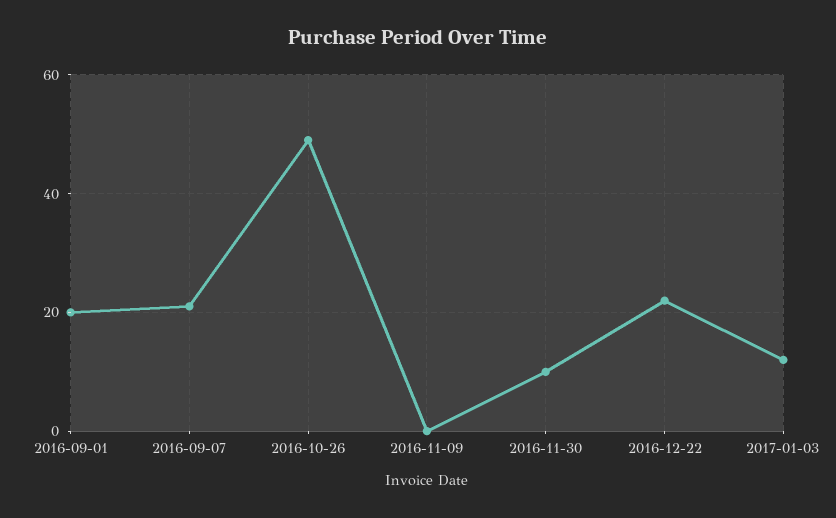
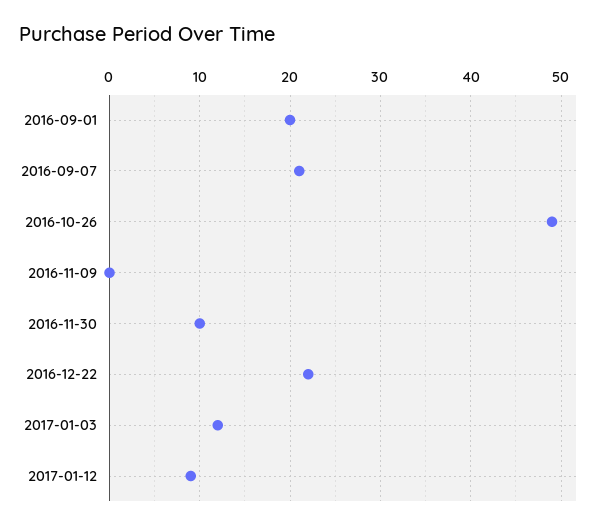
2017-01-12: none -> 9

